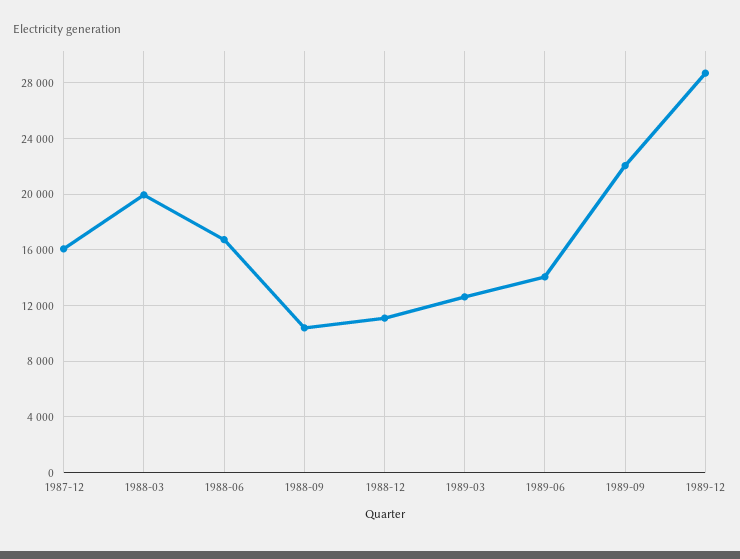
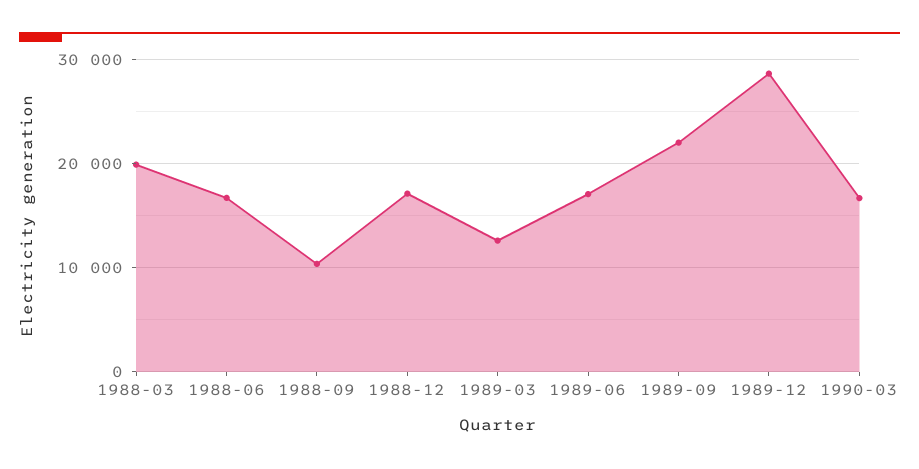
1987-12: 16000 -> none
1988-12: 11000 -> 17000
1989-06: 14000 -> 17000
1990-03: none -> 17000

